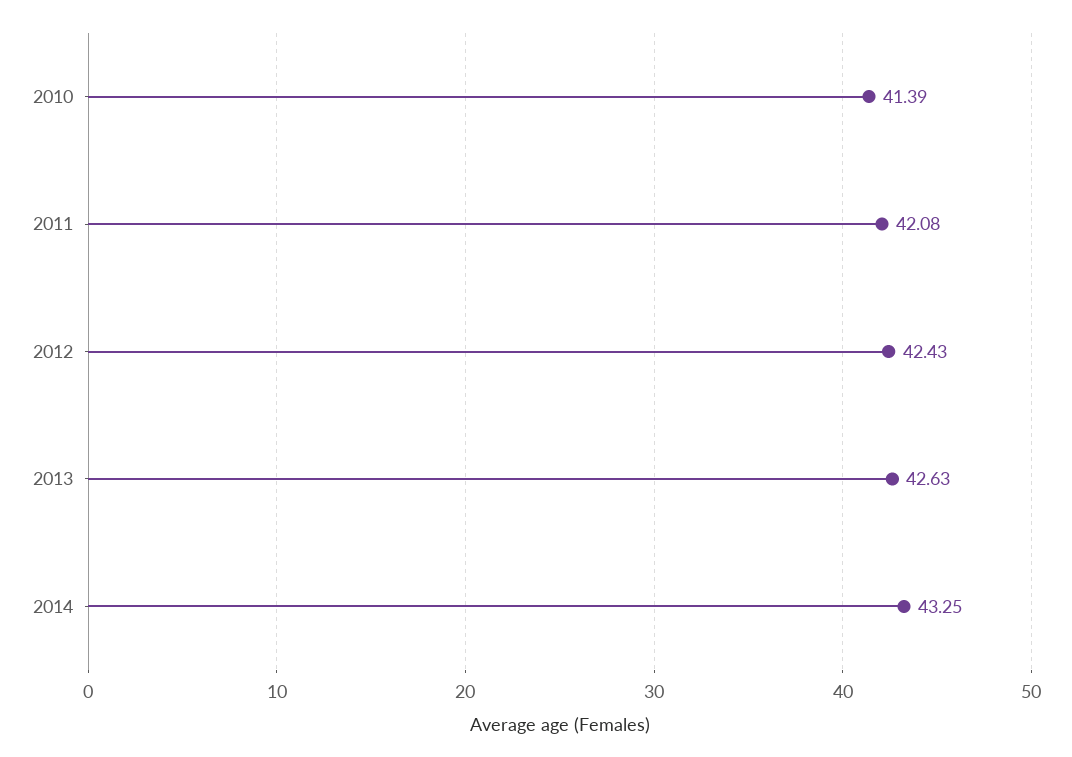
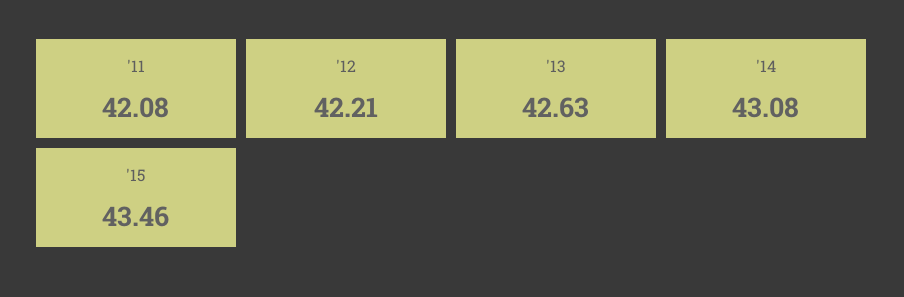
2010: 41.39 -> none
2012: 42.43 -> 42.21
2014: 43.25 -> 43.08
'15: none -> 43.46

